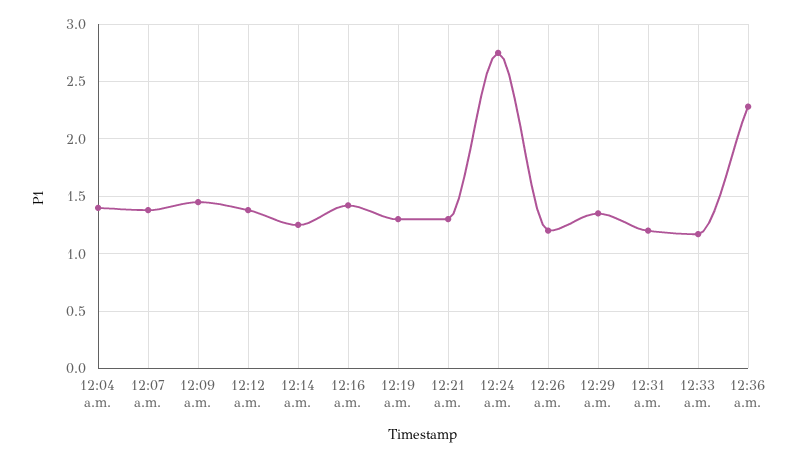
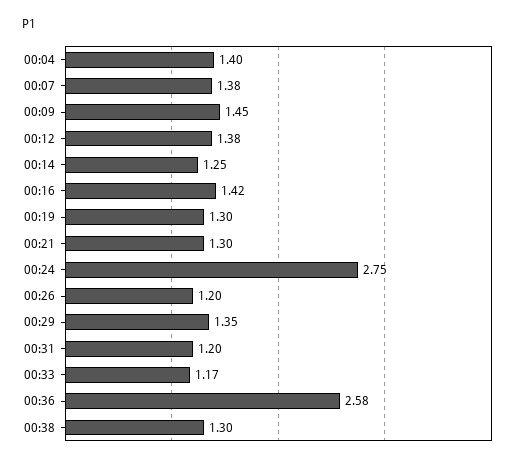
12:36 a.m.: 2.3 -> 2.58
00:38: none -> 1.3

